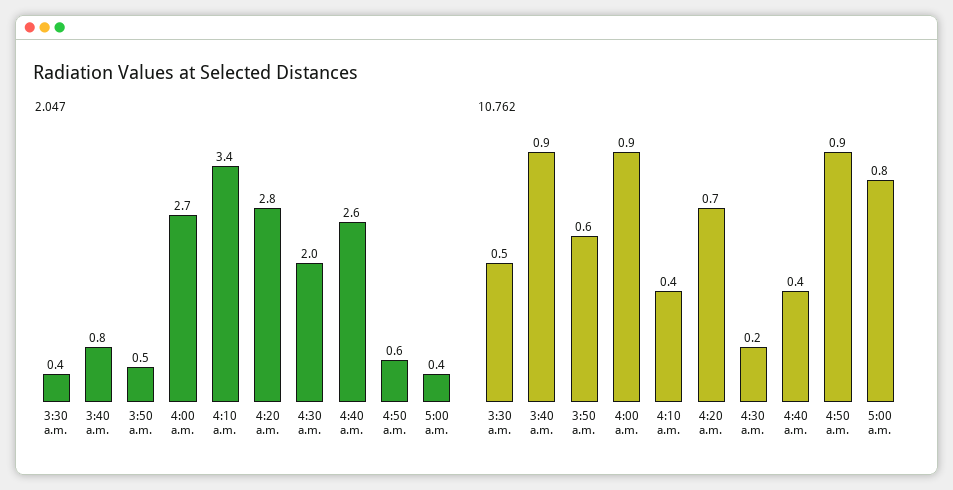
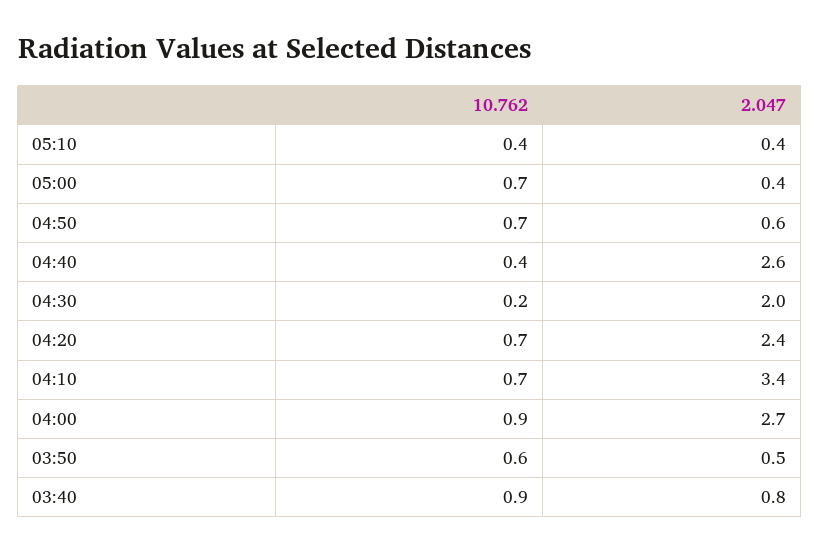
2.047, 3:30 a.m.: 0.4 -> none
2.047, 4:20 a.m.: 2.8 -> 2.4
10.762, 3:30 a.m.: 0.5 -> none
10.762, 4:10 a.m.: 0.4 -> 0.7
10.762, 4:50 a.m.: 0.9 -> 0.7
10.762, 5:00 a.m.: 0.8 -> 0.7
10.762, 05:10: none -> 0.4
2.047, 05:10: none -> 0.4

